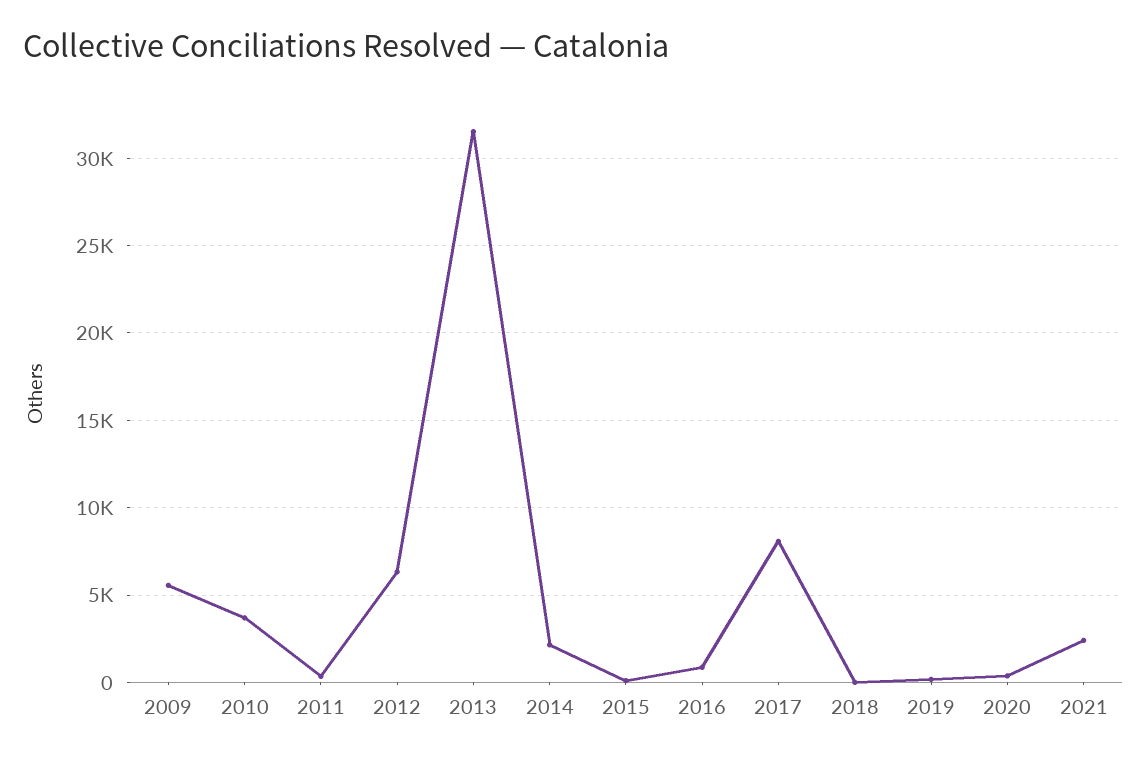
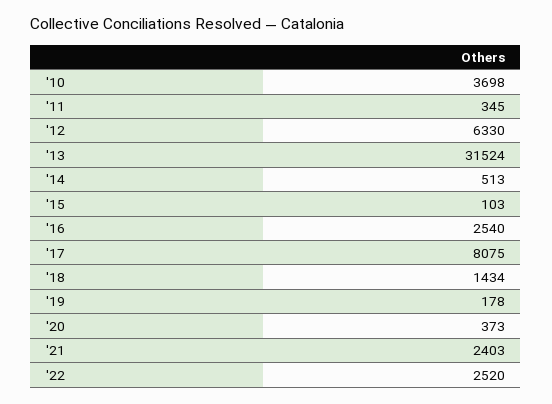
2009: 5500 -> none
2014: 2000 -> 513
2016: 1000 -> 2540
2018: 0 -> 1434
'22: none -> 2520

